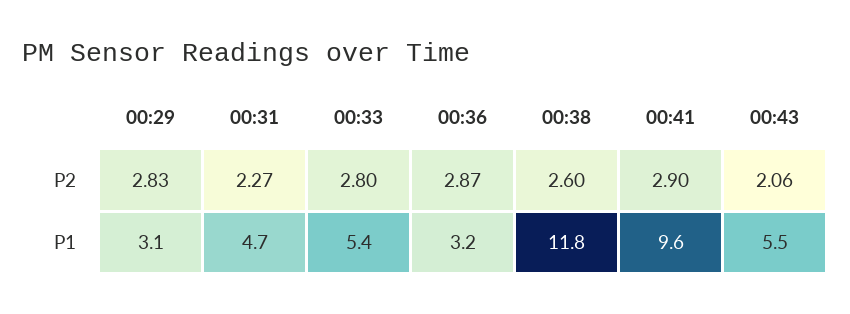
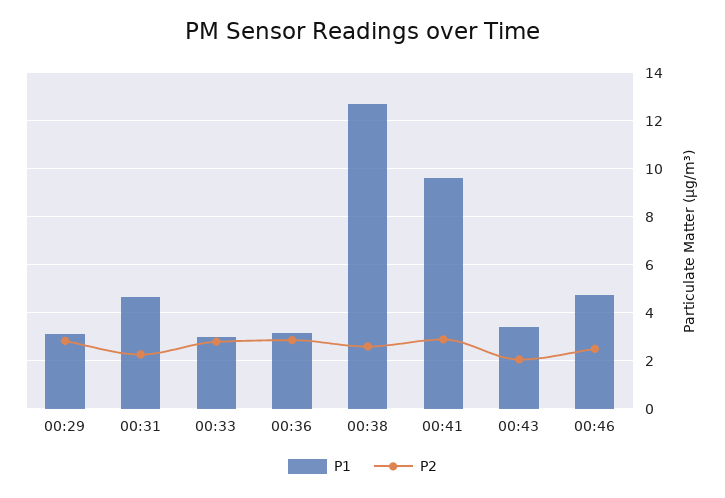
P1, 00:33: 5.4 -> 3
P1, 00:38: 11.8 -> 12.75
P1, 00:43: 5.5 -> 3.5
P1, 00:46: none -> 4.75
P2, 00:46: none -> 2.5

